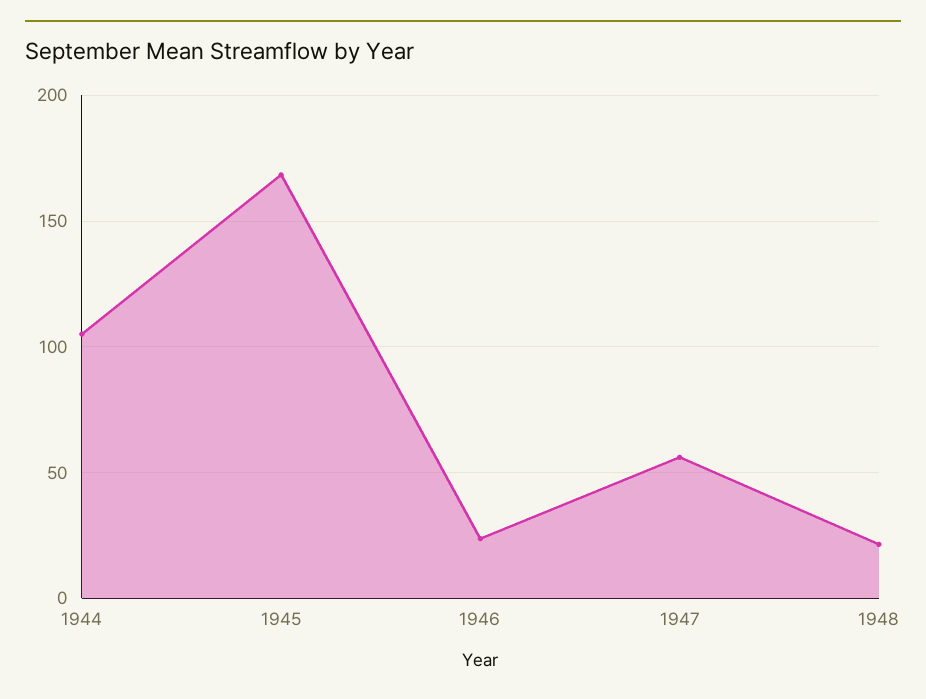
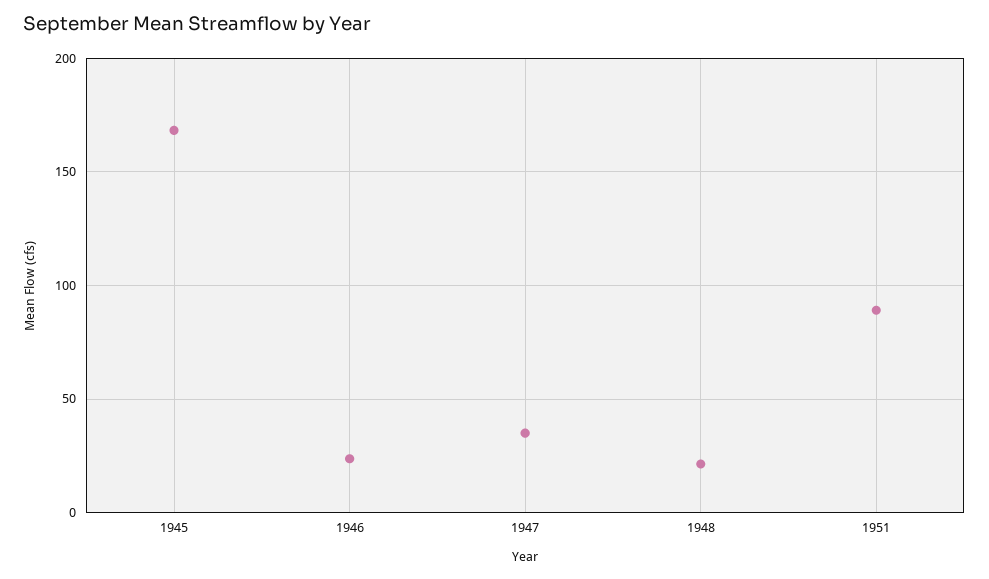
1944: 105 -> none
1947: 55 -> 35
1951: none -> 90

